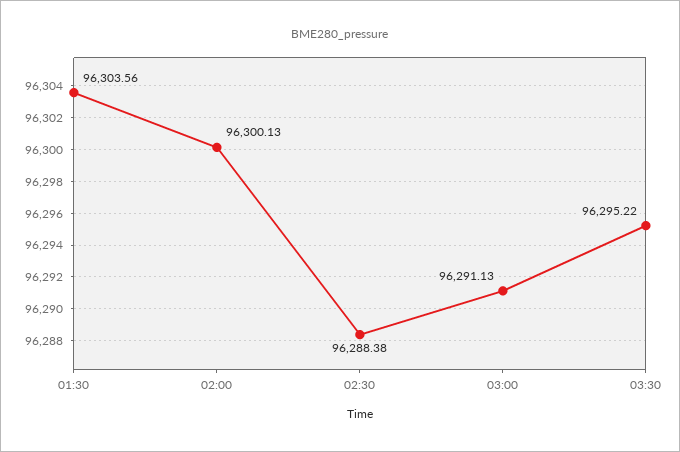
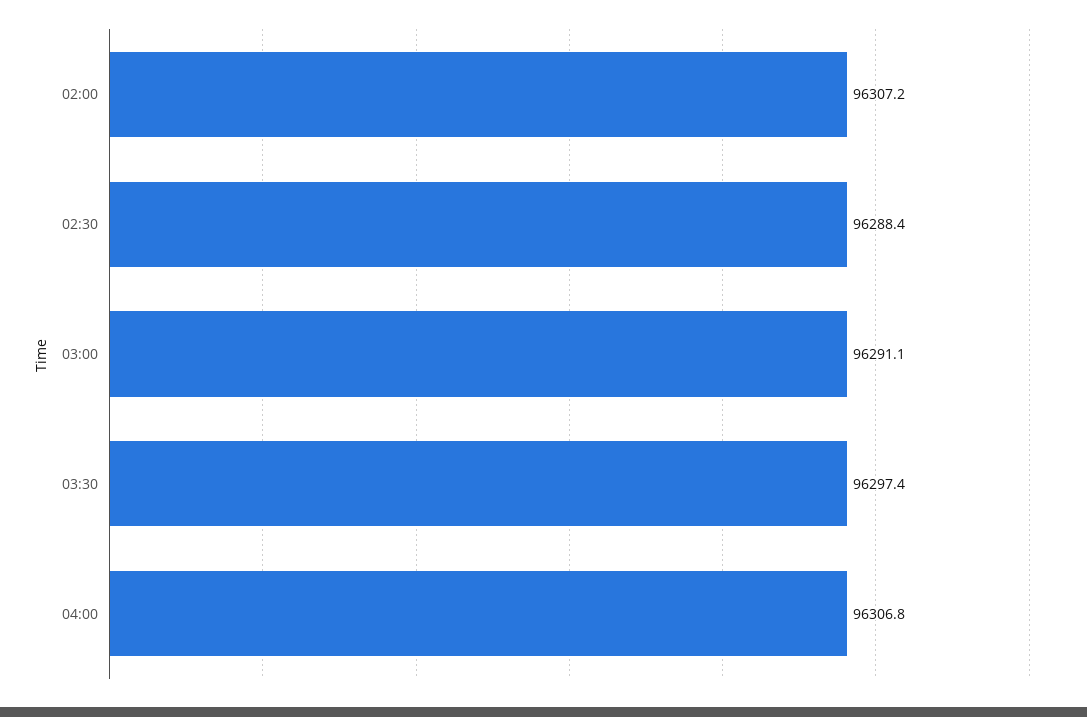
01:30: 96303.56 -> none
02:00: 96300.13 -> 96307.2
03:30: 96295.22 -> 96297.4
04:00: none -> 96306.8

